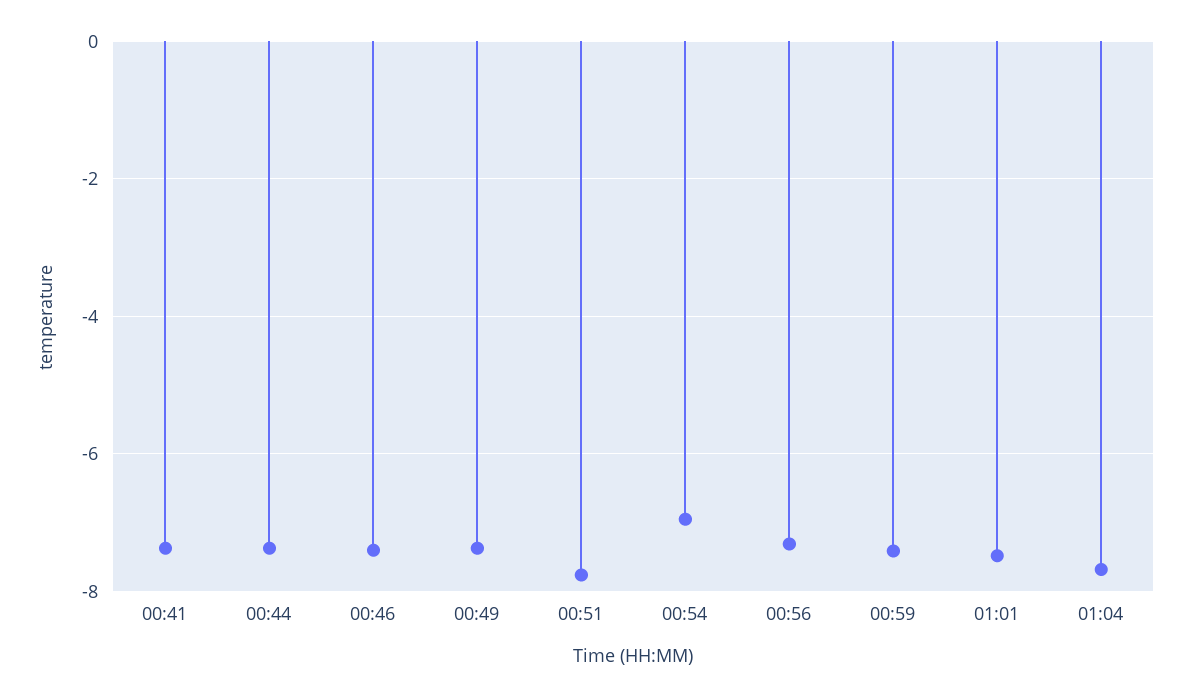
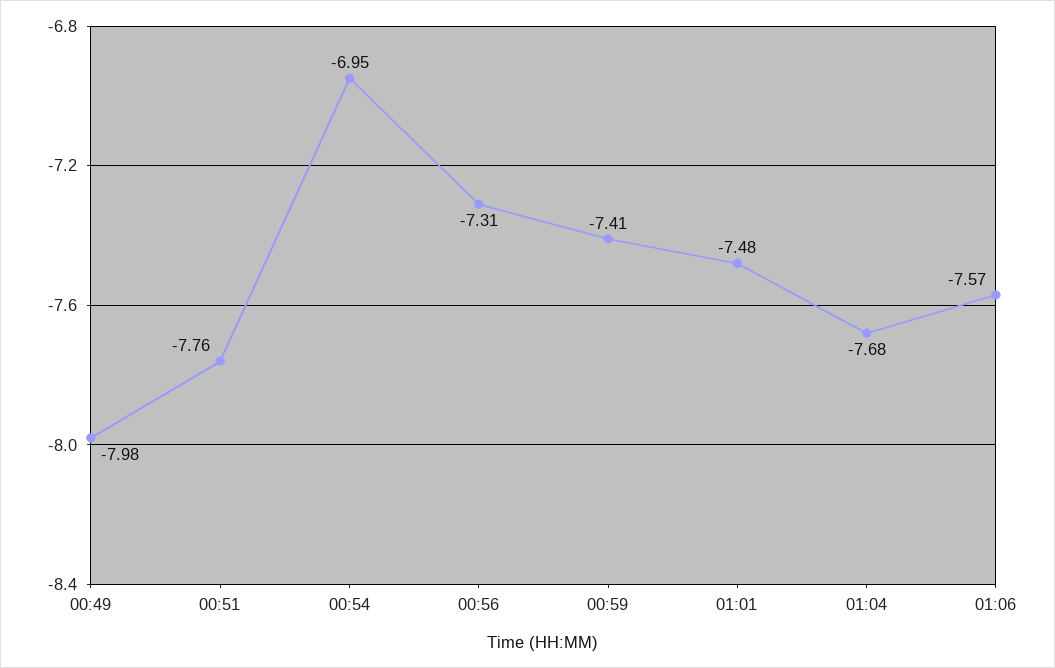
00:41: -7.4 -> none
00:44: -7.4 -> none
00:46: -7.4 -> none
00:49: -7.4 -> -7.98
01:06: none -> -7.57

